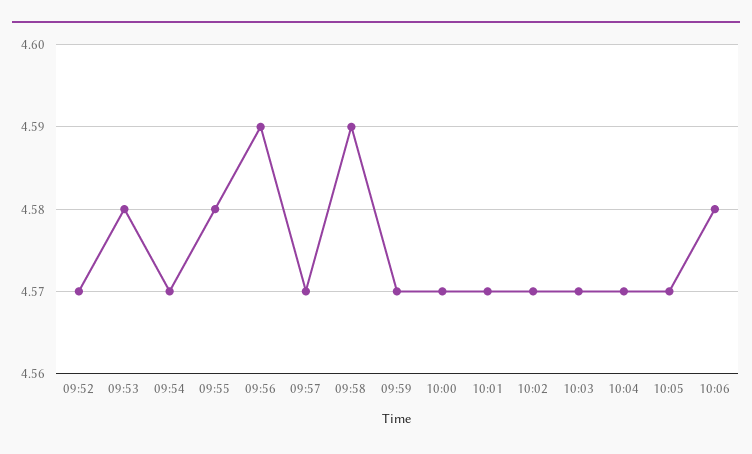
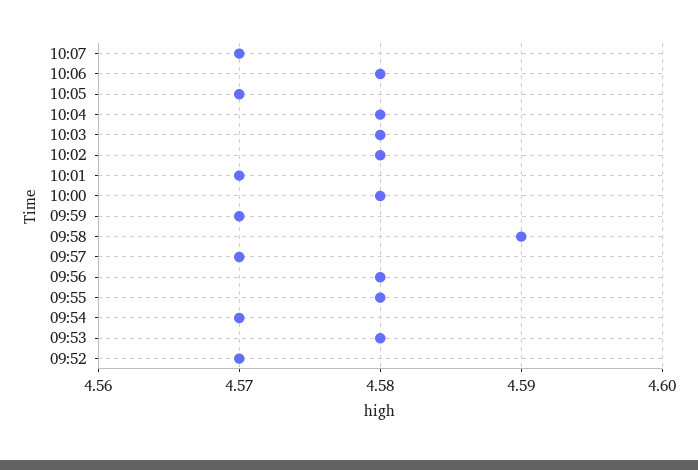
09:56: 4.59 -> 4.58
10:00: 4.57 -> 4.58
10:02: 4.57 -> 4.58
10:03: 4.57 -> 4.58
10:04: 4.57 -> 4.58
10:07: none -> 4.57

